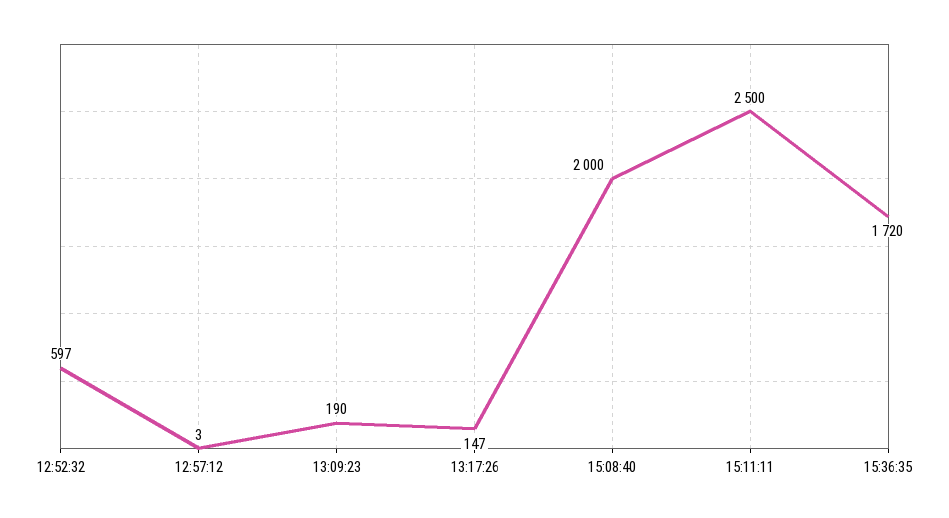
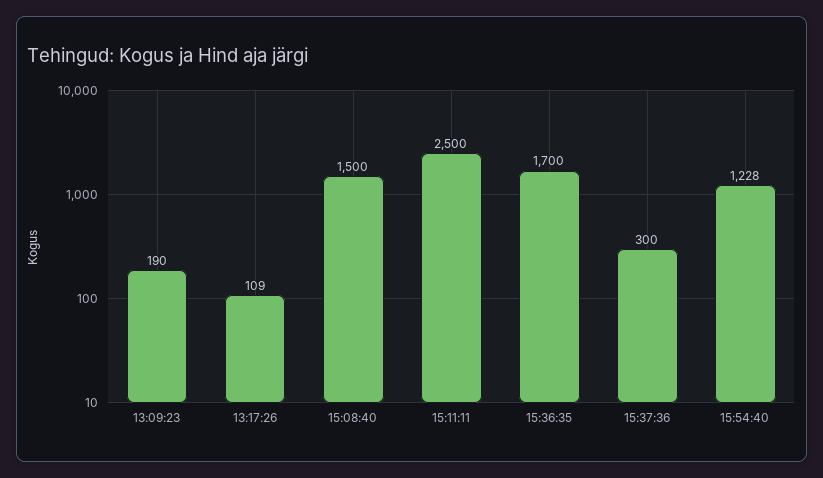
12:52:32: 597 -> none
12:57:12: 3 -> none
13:17:26: 147 -> 109
15:08:40: 2000 -> 1500
15:36:35: 1720 -> 1700
15:37:36: none -> 300
15:54:40: none -> 1228

